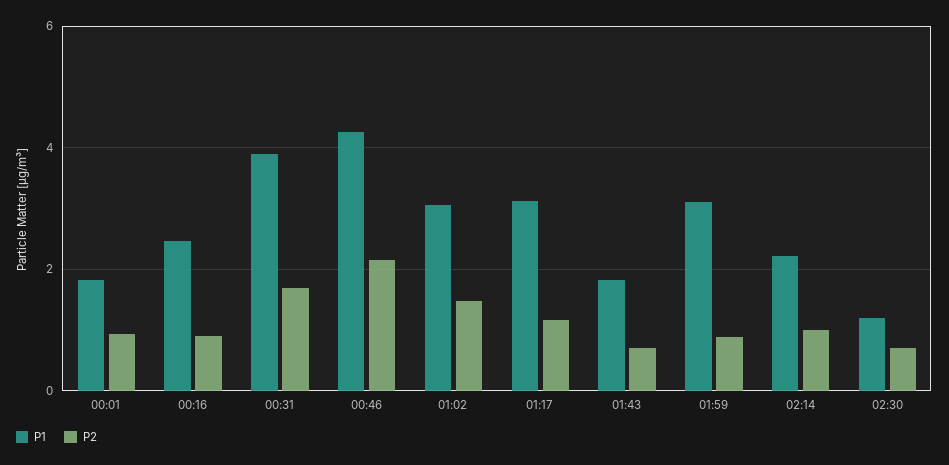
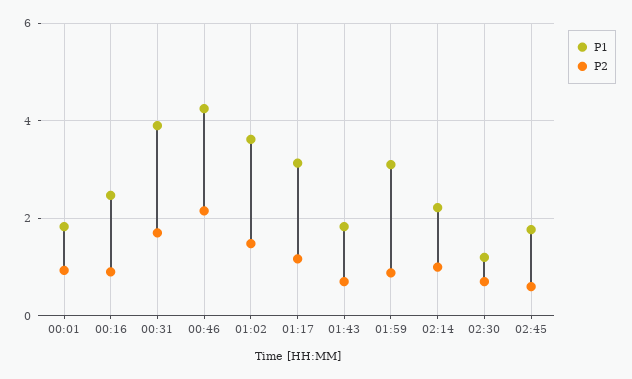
P1, 01:02: 3 -> 3.6
P1, 02:45: none -> 1.8
P2, 02:45: none -> 0.6

